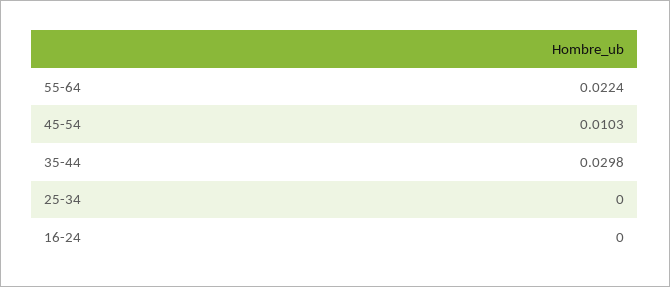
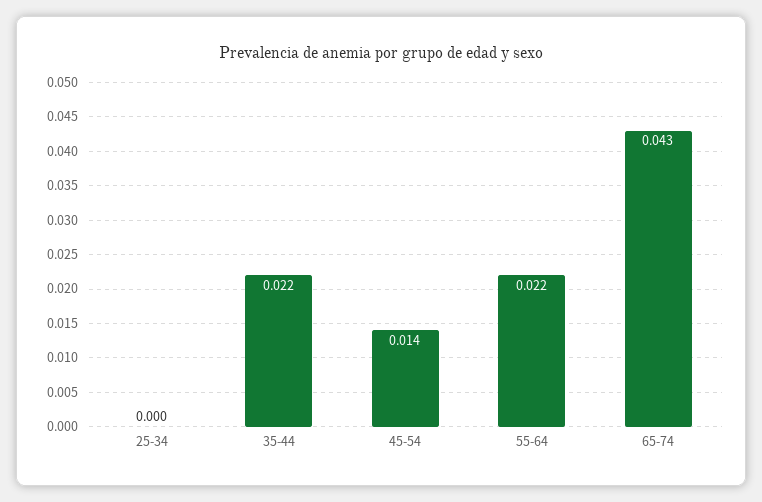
45-54: 0.0103 -> 0.014
35-44: 0.0298 -> 0.022
16-24: 0 -> none
65-74: none -> 0.043

